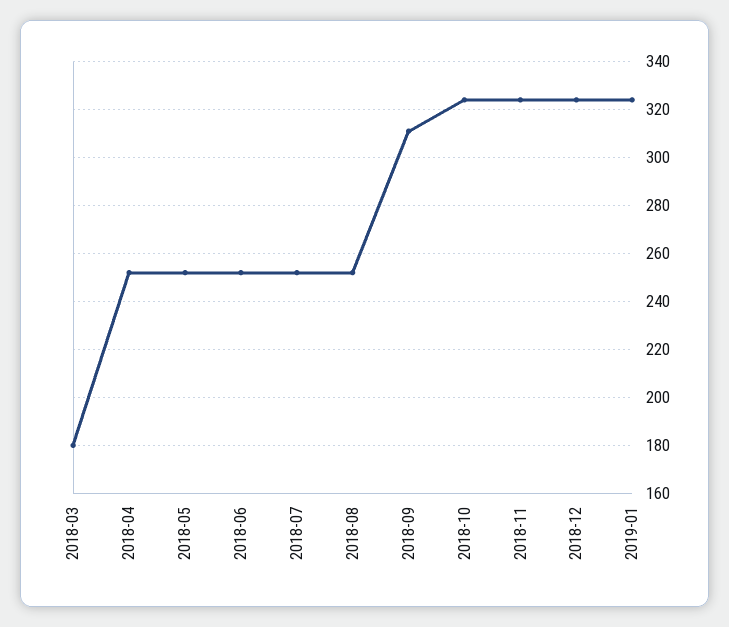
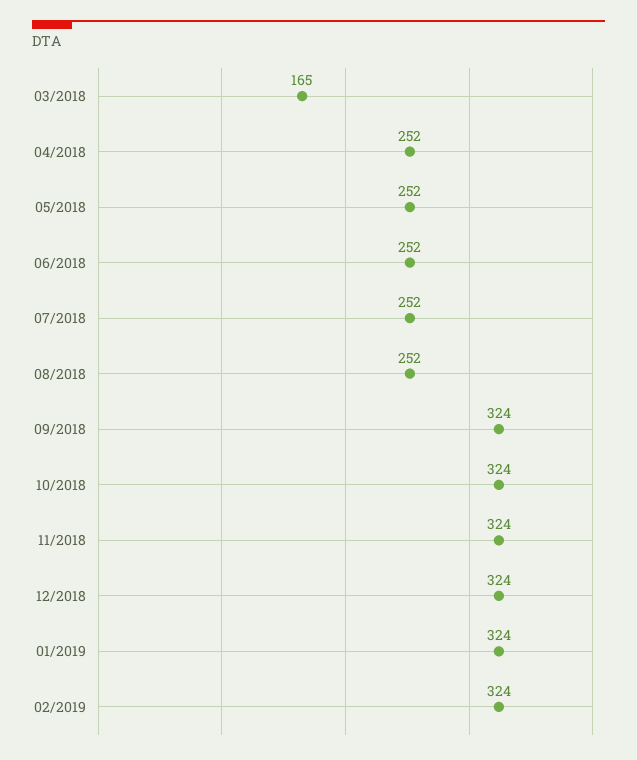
2018-03: 180 -> 165
2018-09: 310 -> 324
02/2019: none -> 324

